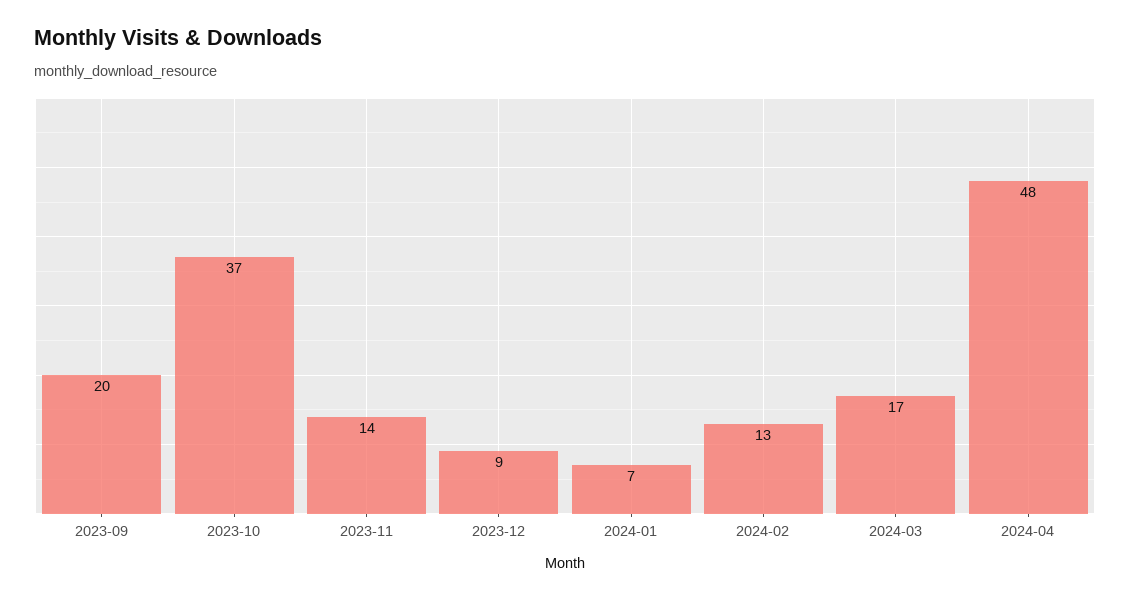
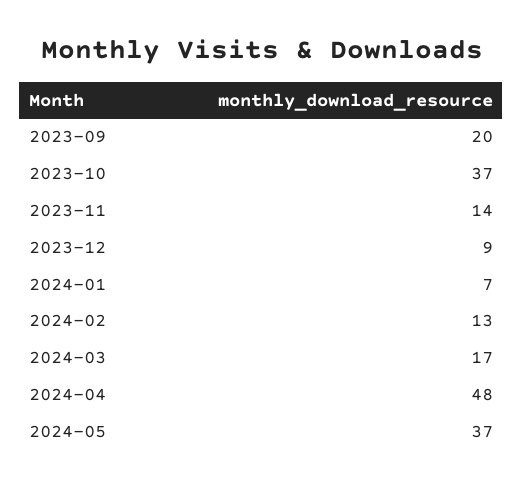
2024-05: none -> 37

